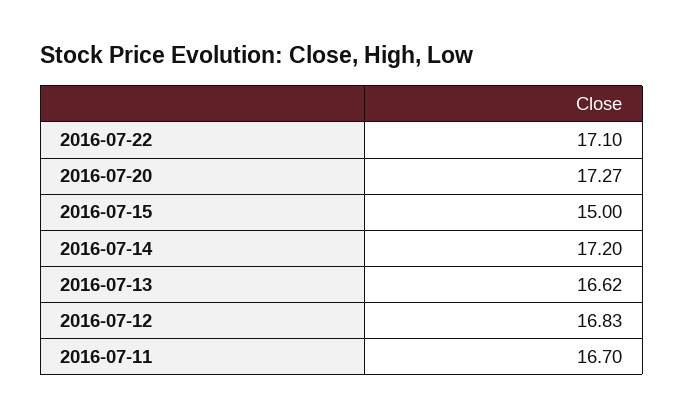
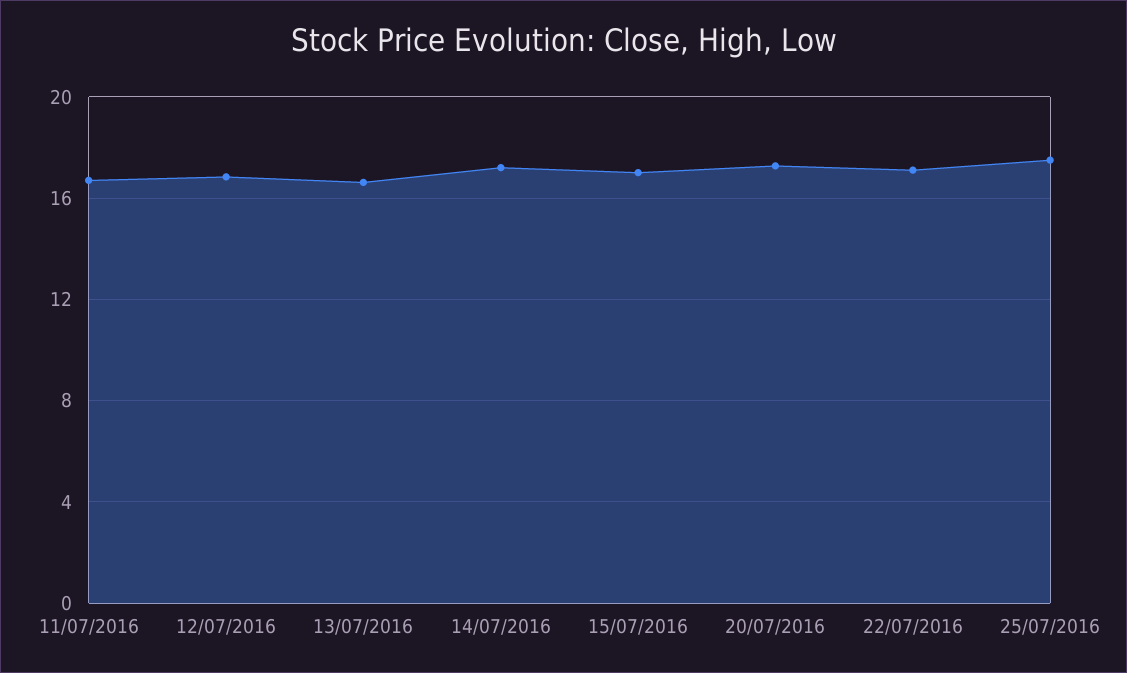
2016-07-15: 15 -> 17
25/07/2016: none -> 17.5

